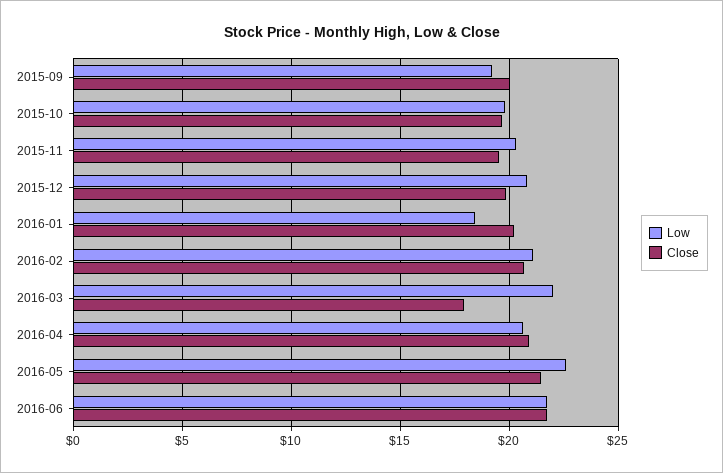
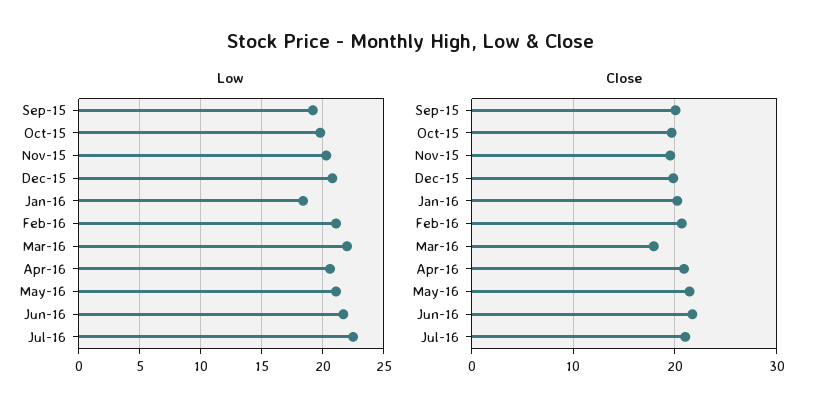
Low, 2016-05: 22.5 -> 21
Low, Jul-16: none -> 22.5
Close, Jul-16: none -> 21

